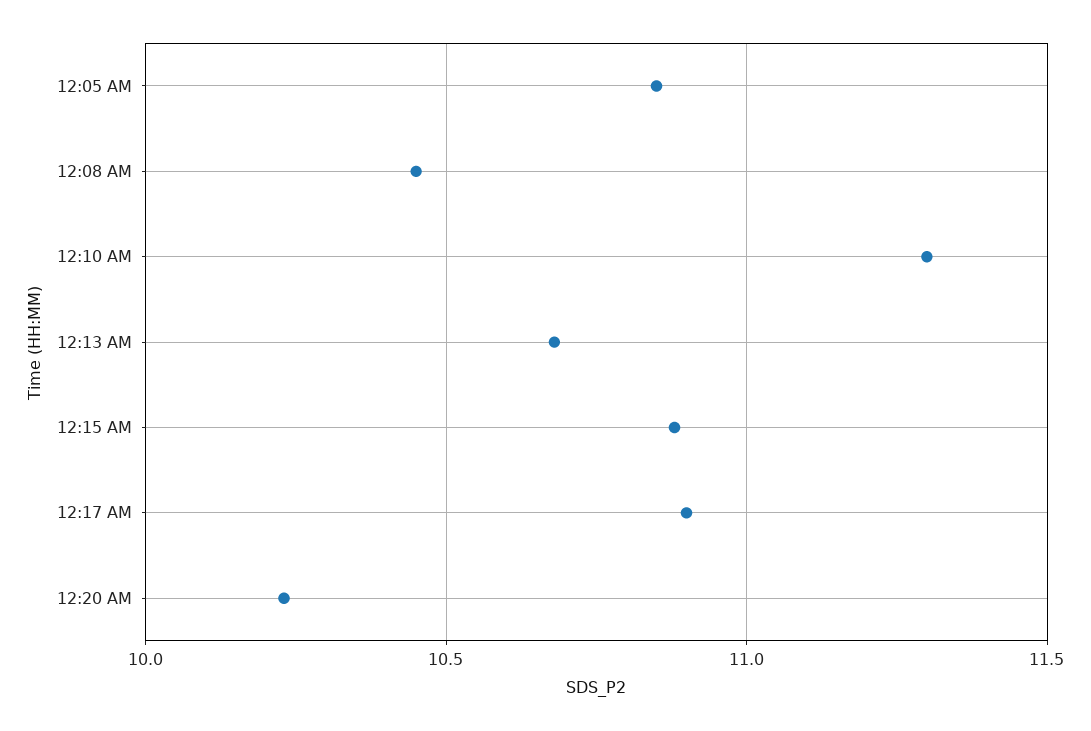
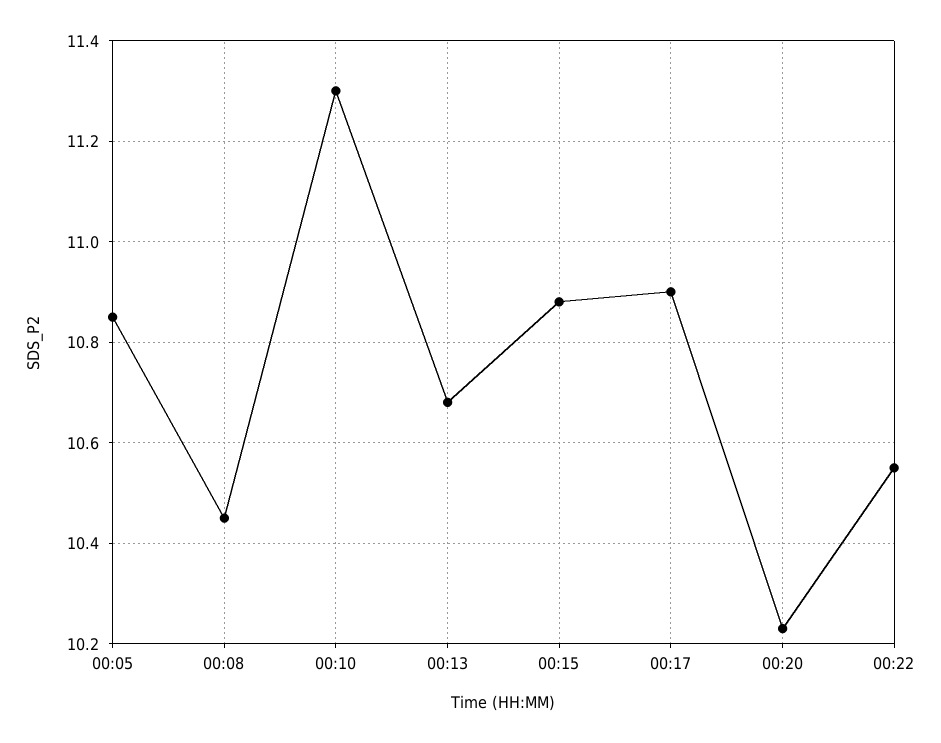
00:22: none -> 10.55

